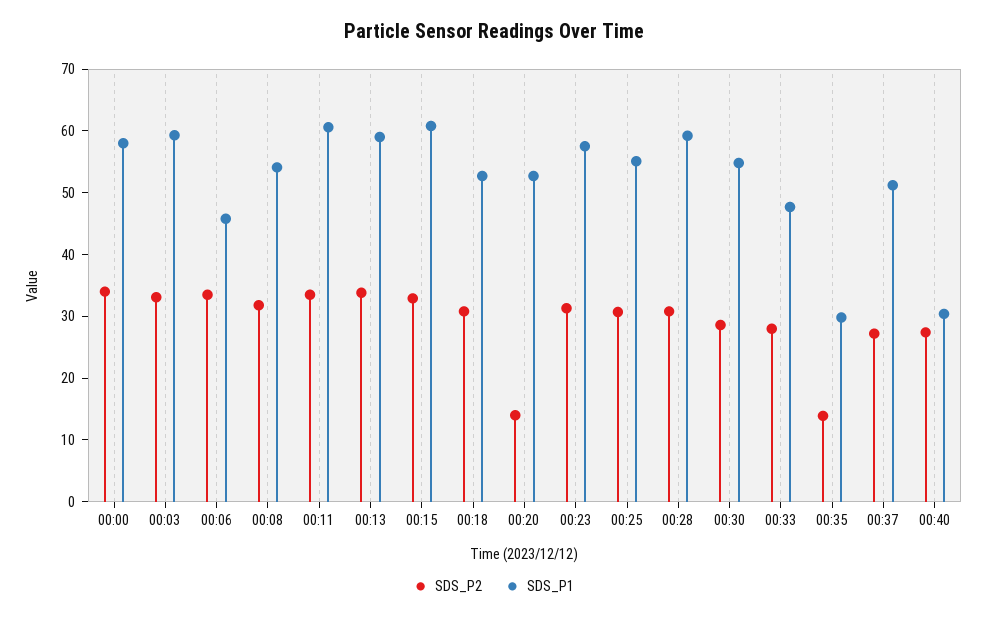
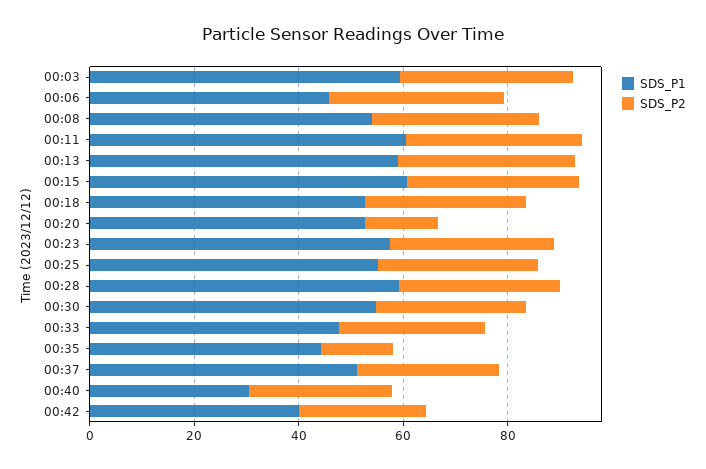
SDS_P2, 00:00: 34 -> none
SDS_P1, 00:00: 58 -> none
SDS_P1, 00:35: 30 -> 45
SDS_P1, 00:42: none -> 40
SDS_P2, 00:42: none -> 25

